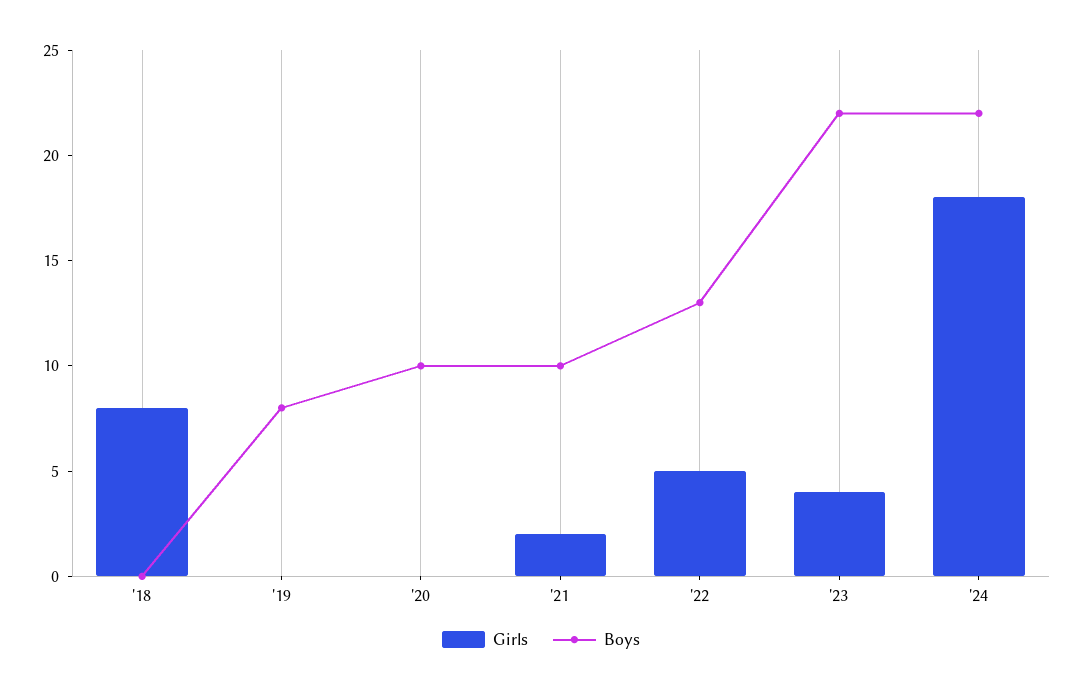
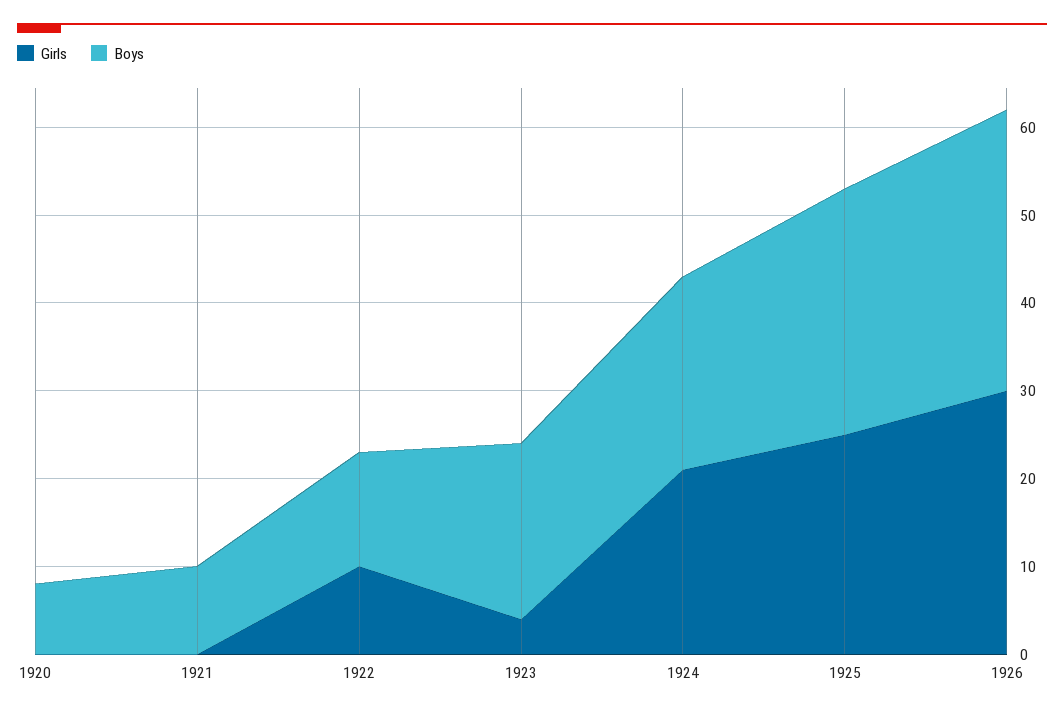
Girls, '18: 8 -> none
Boys, '18: 0 -> none
Girls, '19: 0 -> none
Boys, '19: 8 -> none
Boys, '20: 10 -> 8
Girls, '21: 2 -> 0
Girls, '22: 5 -> 10
Boys, '23: 22 -> 20
Girls, '24: 18 -> 21
Girls, 1925: none -> 25
Boys, 1925: none -> 28
Girls, 1926: none -> 30
Boys, 1926: none -> 32

